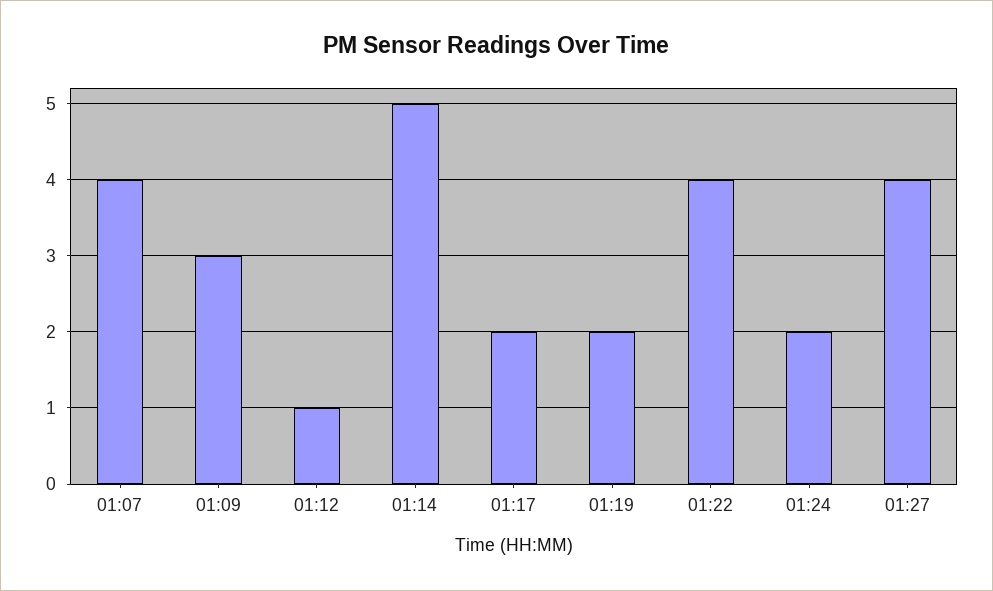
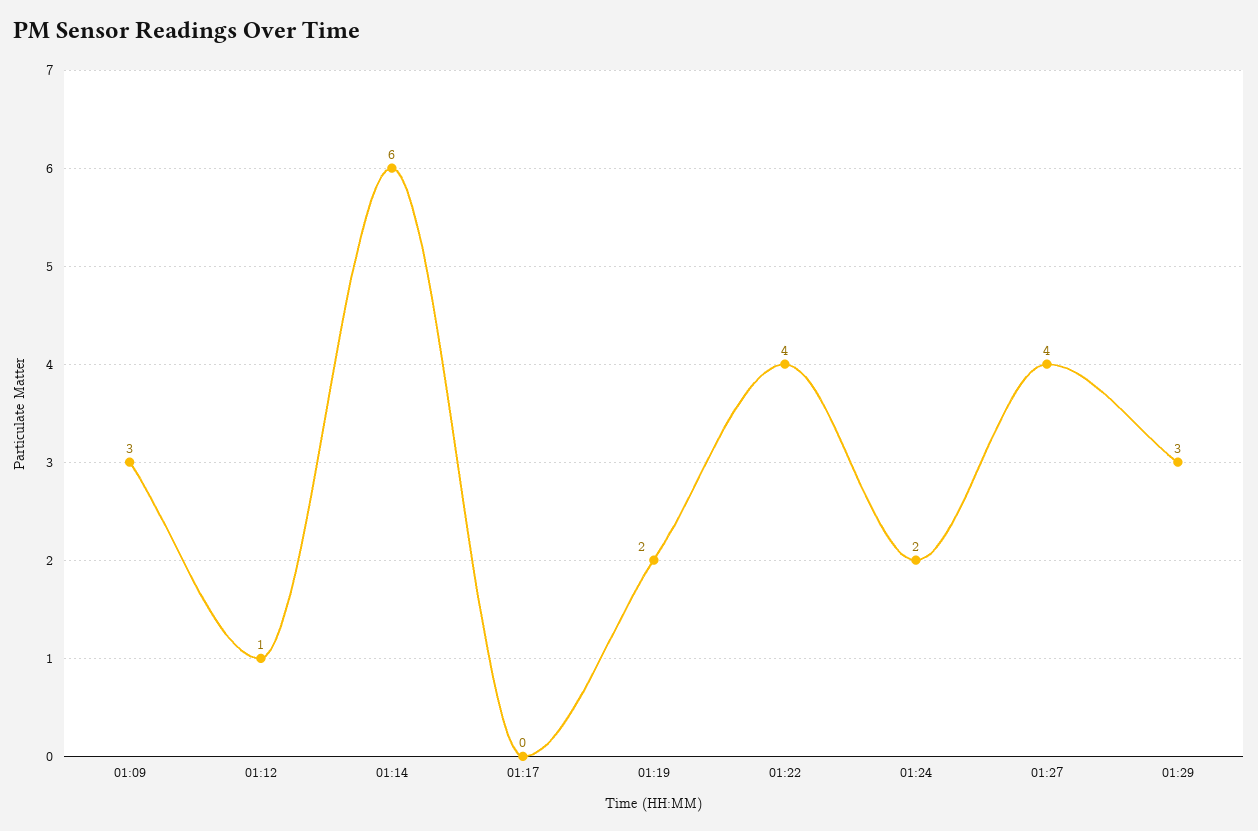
01:07: 4 -> none
01:14: 5 -> 6
01:17: 2 -> 0
01:29: none -> 3

